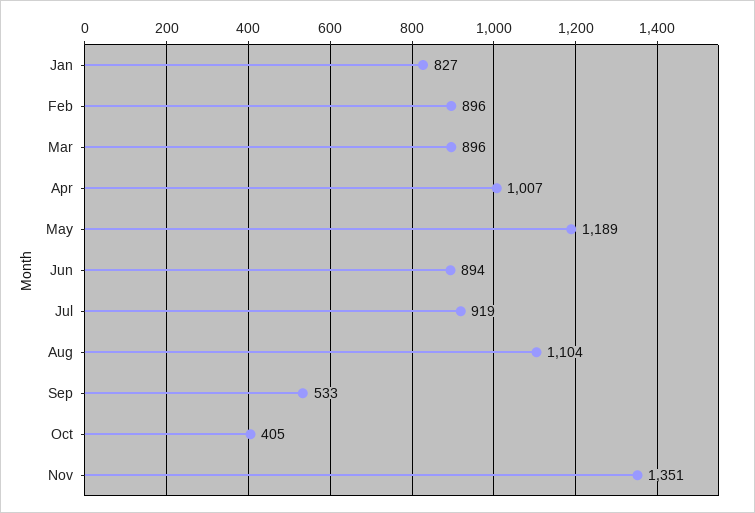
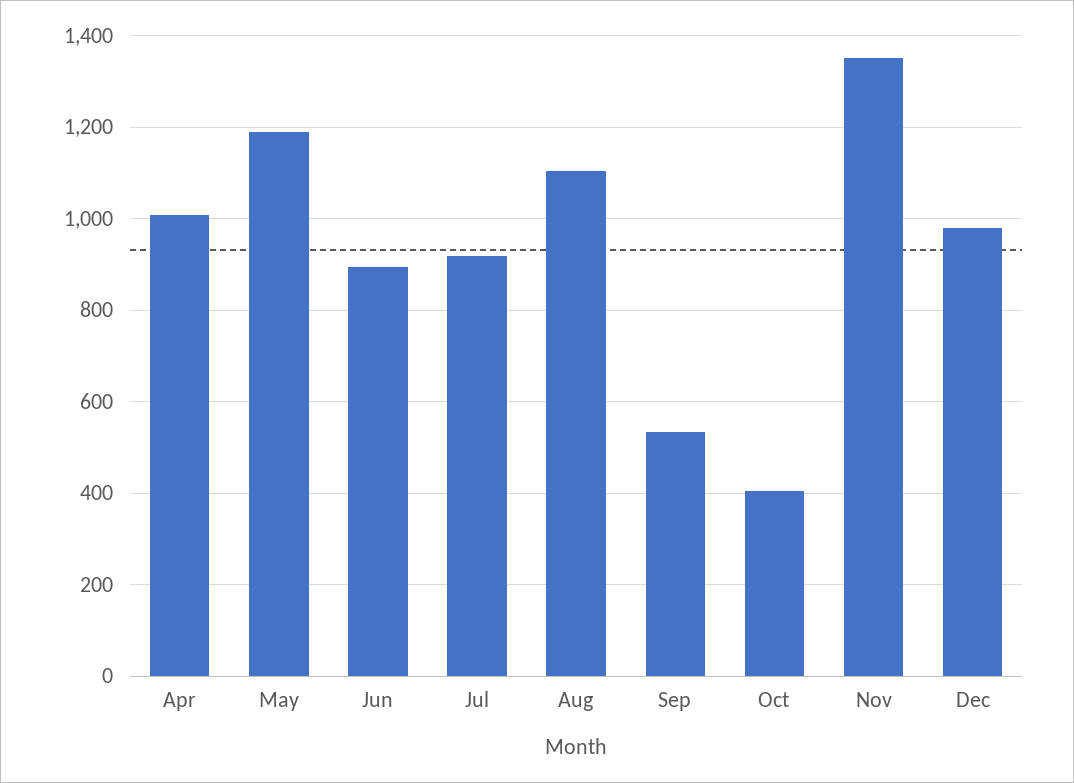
Jan: 827 -> none
Feb: 896 -> none
Mar: 896 -> none
Dec: none -> 980

